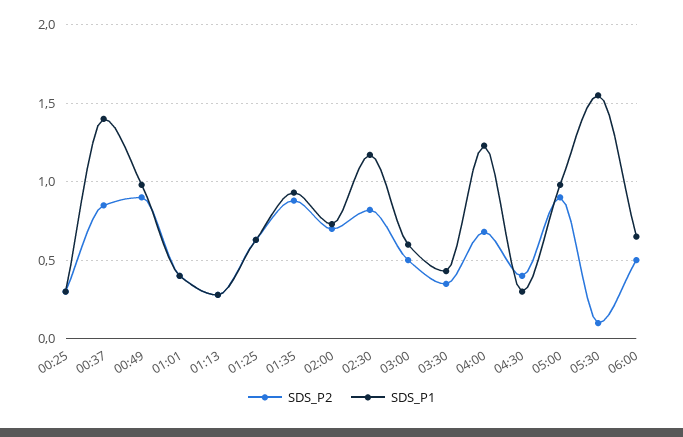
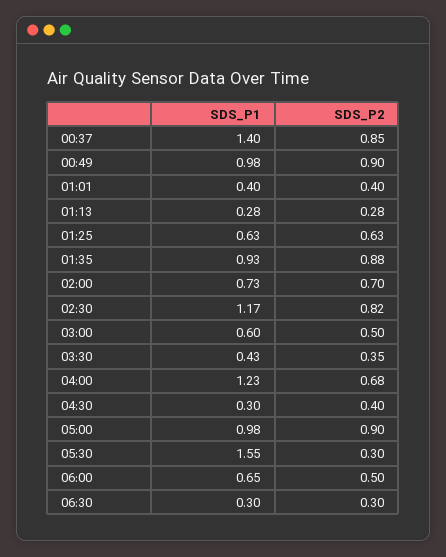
SDS_P2, 00:25: 0.3 -> none
SDS_P1, 00:25: 0.3 -> none
SDS_P2, 05:30: 0.1 -> 0.3
SDS_P1, 06:30: none -> 0.3
SDS_P2, 06:30: none -> 0.3

